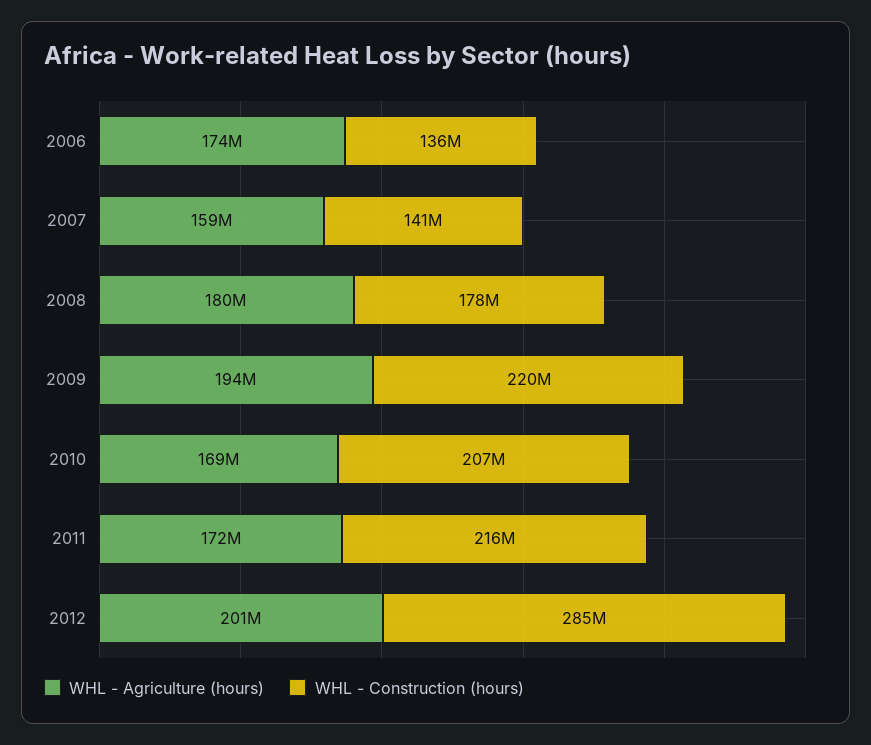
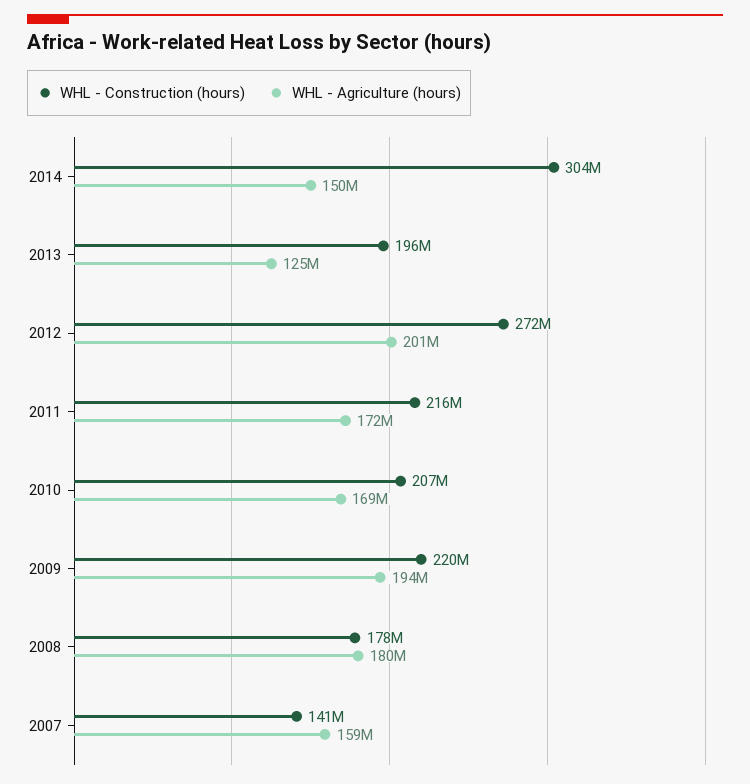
WHL - Agriculture (hours), 2006: 174000000 -> none
WHL - Construction (hours), 2006: 136000000 -> none
WHL - Construction (hours), 2012: 285000000 -> 272000000
WHL - Construction (hours), 2014: none -> 304000000
WHL - Agriculture (hours), 2014: none -> 150000000
WHL - Construction (hours), 2013: none -> 196000000
WHL - Agriculture (hours), 2013: none -> 125000000

